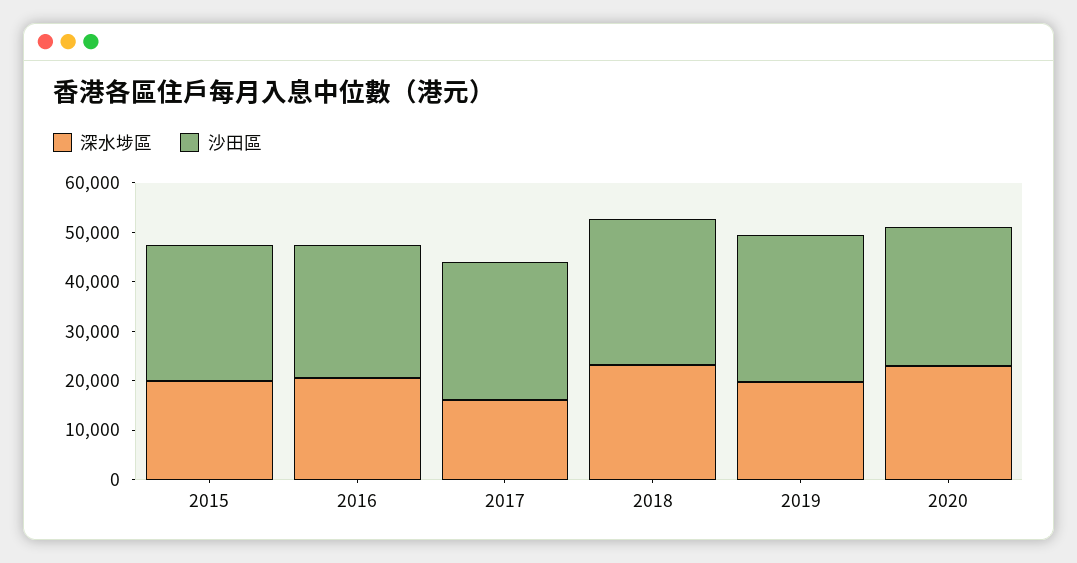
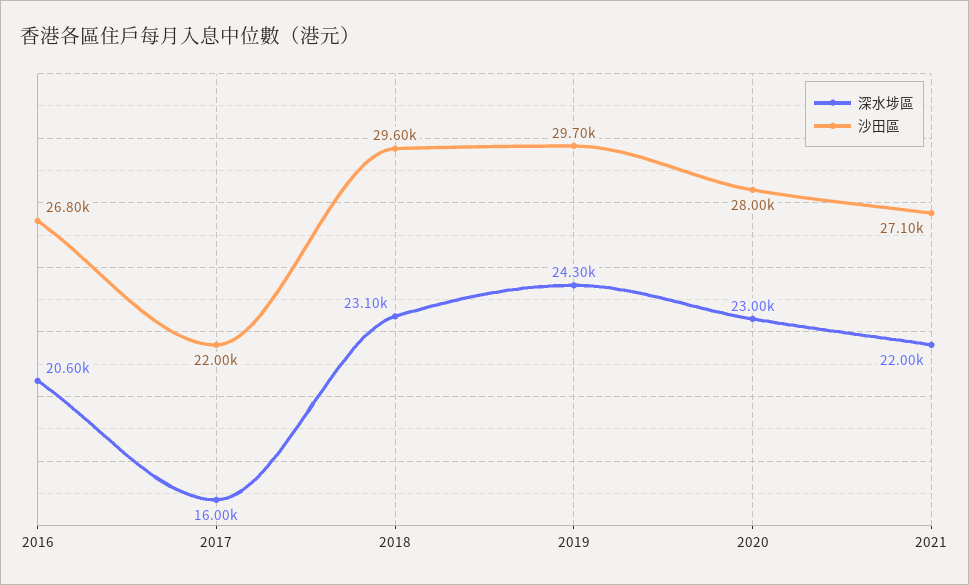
深水埗區, 2015: 20000 -> none
沙田區, 2015: 28000 -> none
沙田區, 2017: 28000 -> 22000
深水埗區, 2019: 20000 -> 24300
深水埗區, 2021: none -> 22000
沙田區, 2021: none -> 27100

